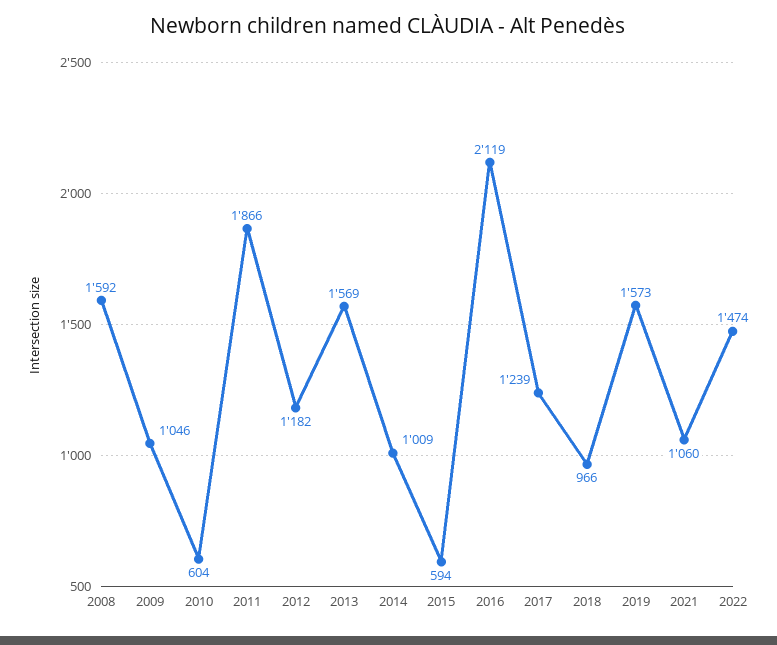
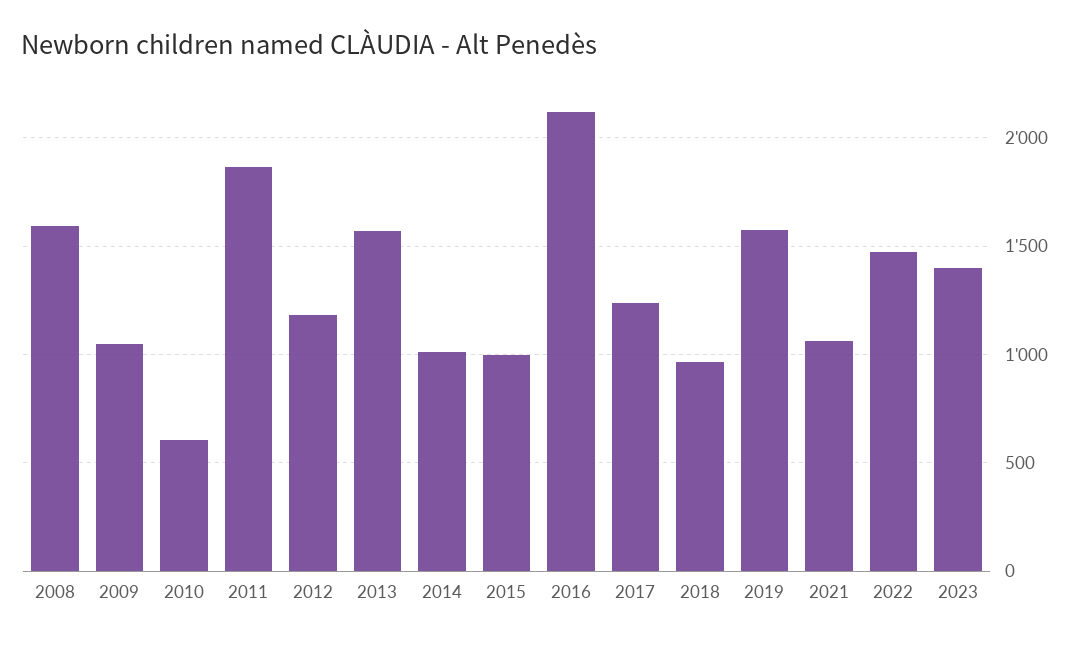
2015: 594 -> 1000
2023: none -> 1400

